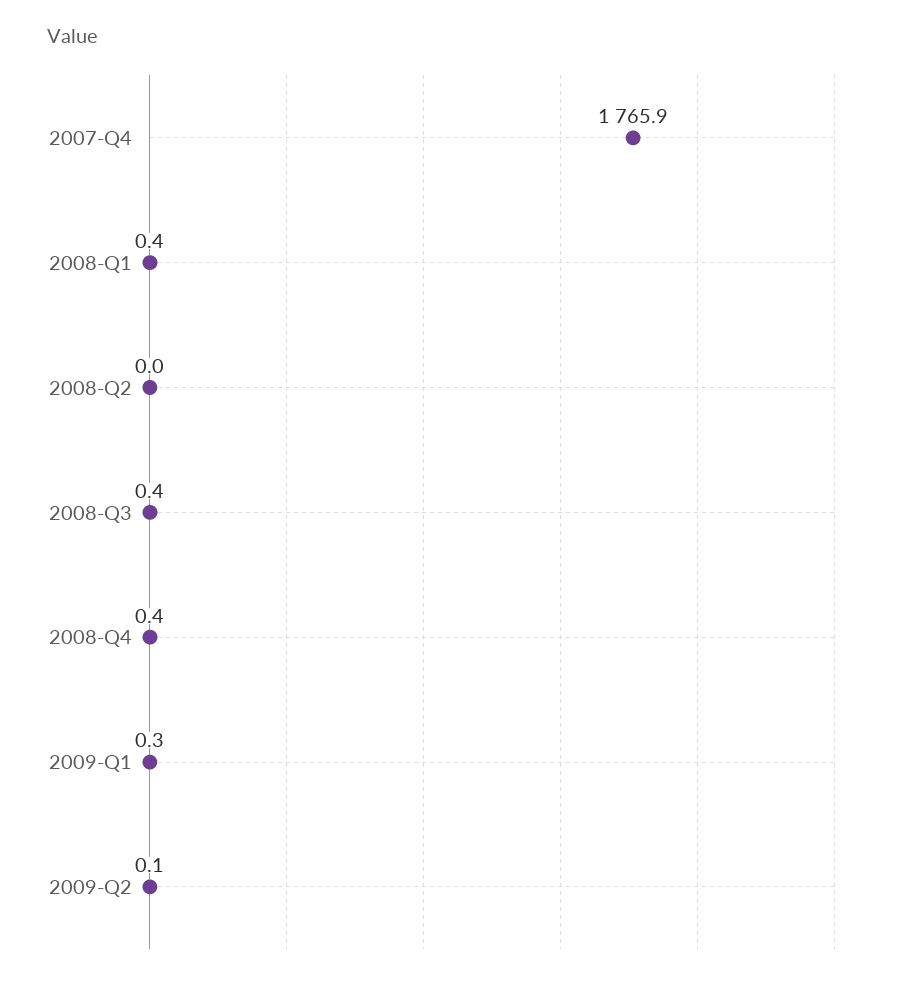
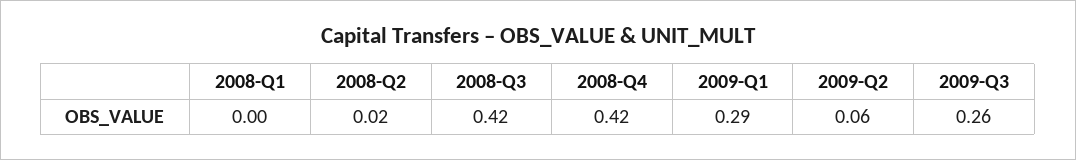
2007-Q4: 1765.9 -> none
2008-Q1: 0.4 -> 0
2009-Q3: none -> 0.26

